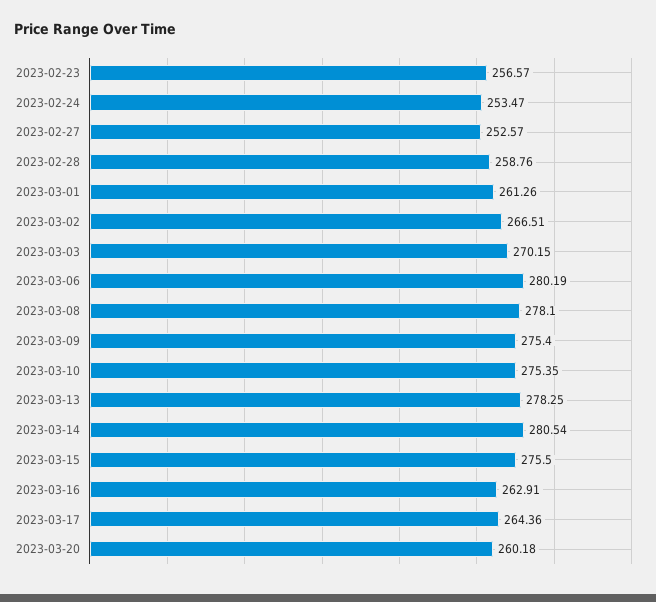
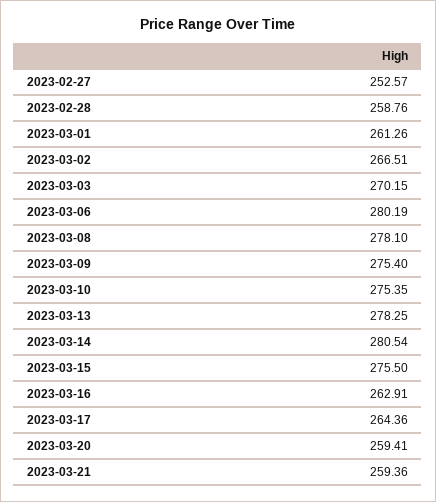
2023-02-23: 256.57 -> none
2023-02-24: 253.47 -> none
2023-03-20: 260.18 -> 259.41
2023-03-21: none -> 259.36

